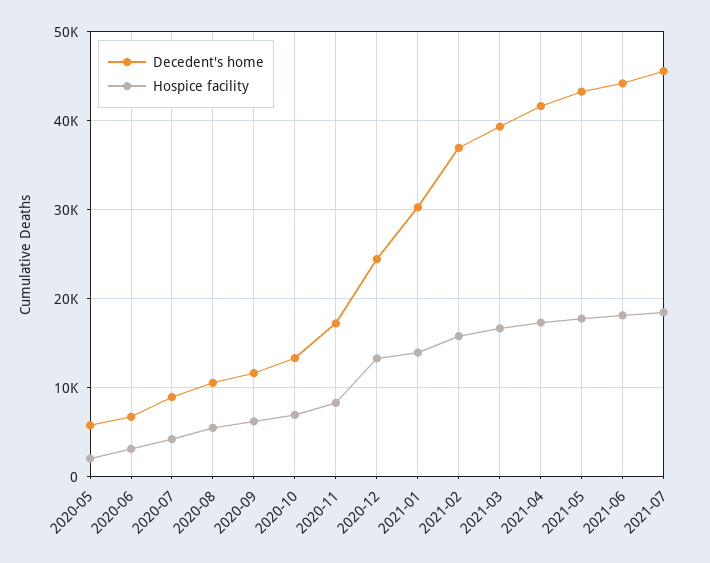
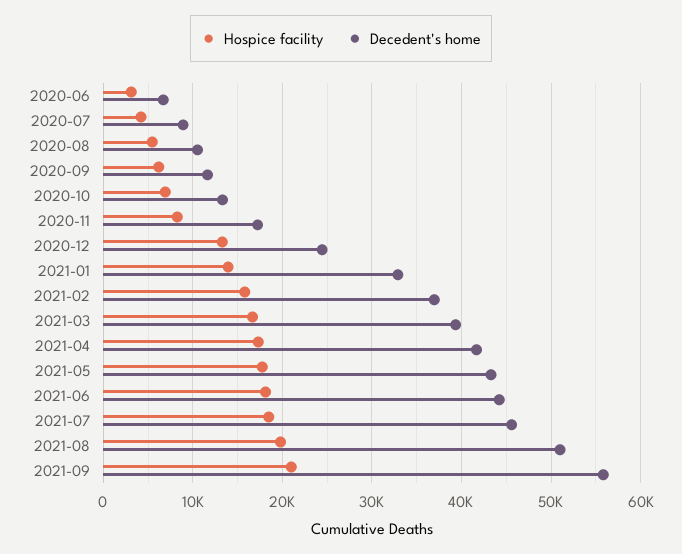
Decedent's home, 2020-05: 6000 -> none
Hospice facility, 2020-05: 2000 -> none
Decedent's home, 2021-01: 30000 -> 33000
Hospice facility, 2021-08: none -> 20000
Decedent's home, 2021-08: none -> 51000
Hospice facility, 2021-09: none -> 21000
Decedent's home, 2021-09: none -> 56000

